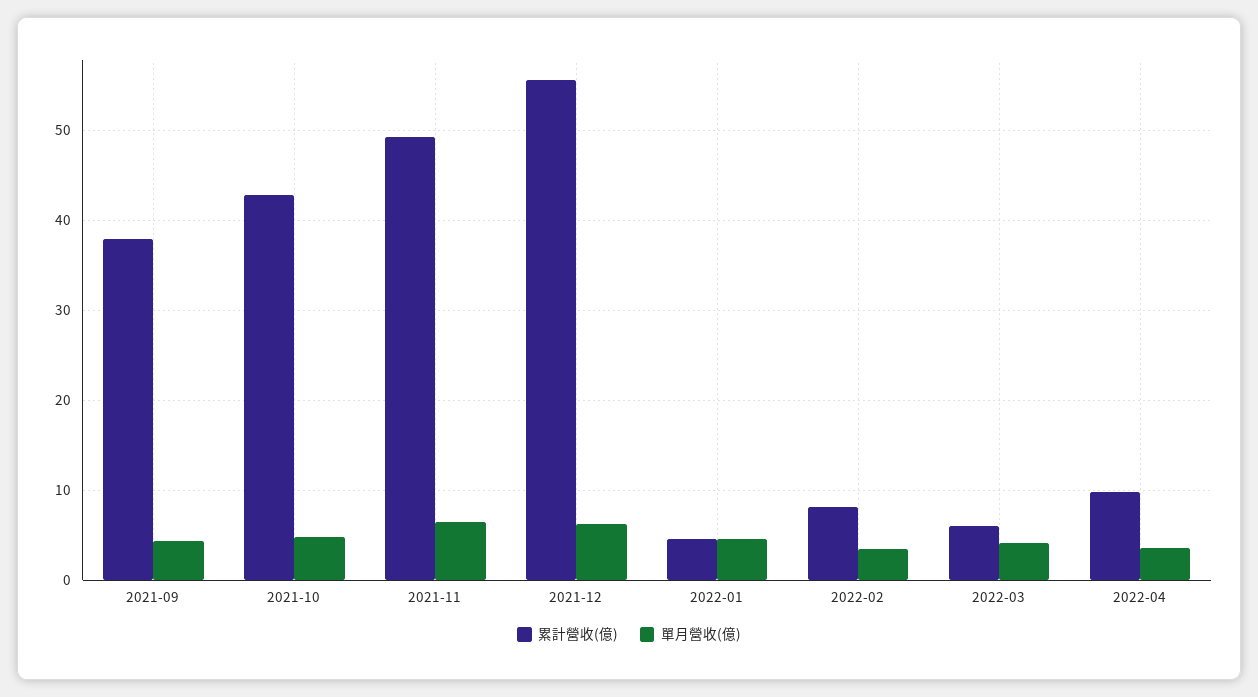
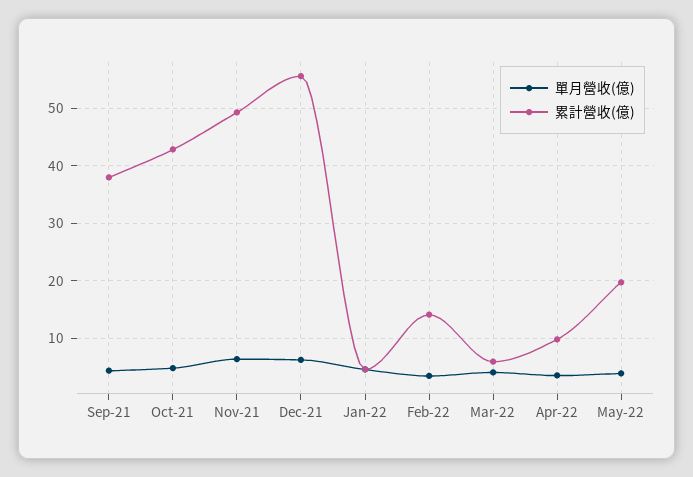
累計營收(億), 2022-02: 8 -> 14
單月營收(億), May-22: none -> 4
累計營收(億), May-22: none -> 20

